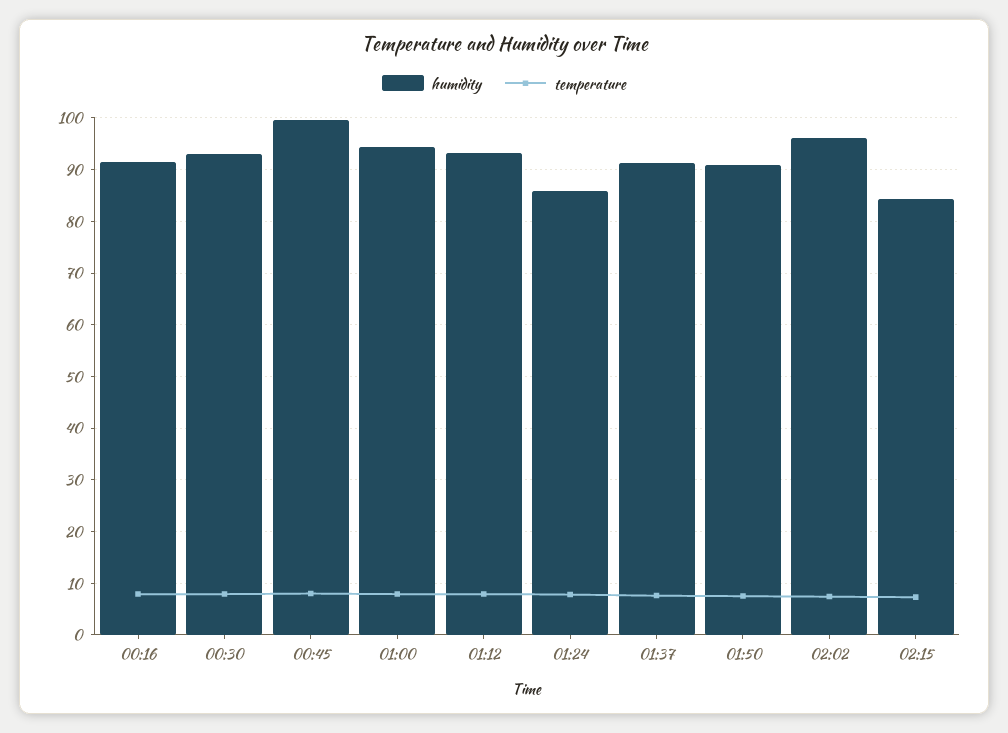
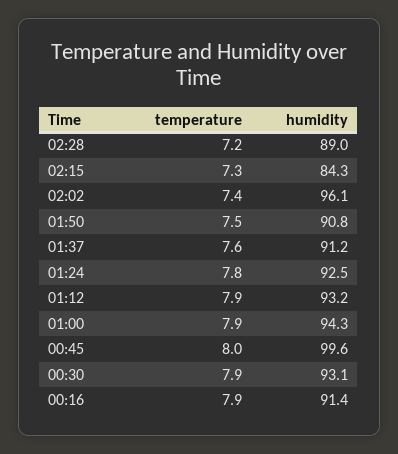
humidity, 01:24: 86 -> 92.5
temperature, 02:28: none -> 7.2
humidity, 02:28: none -> 89

